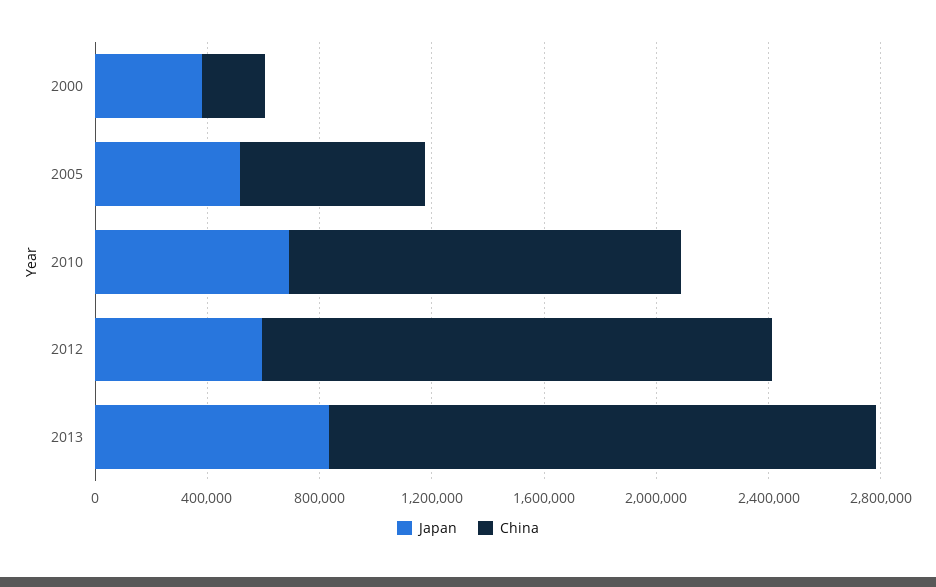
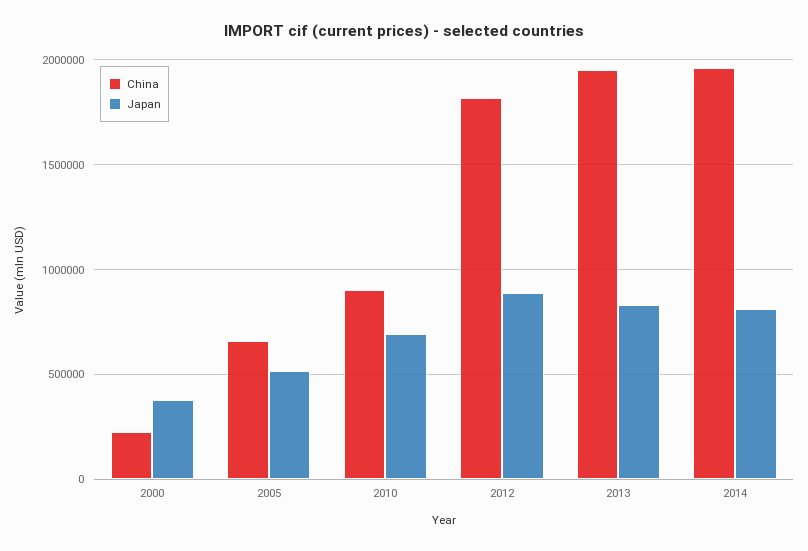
China, 2010: 1400000 -> 900000
Japan, 2012: 600000 -> 900000
China, 2014: none -> 1950000
Japan, 2014: none -> 800000

